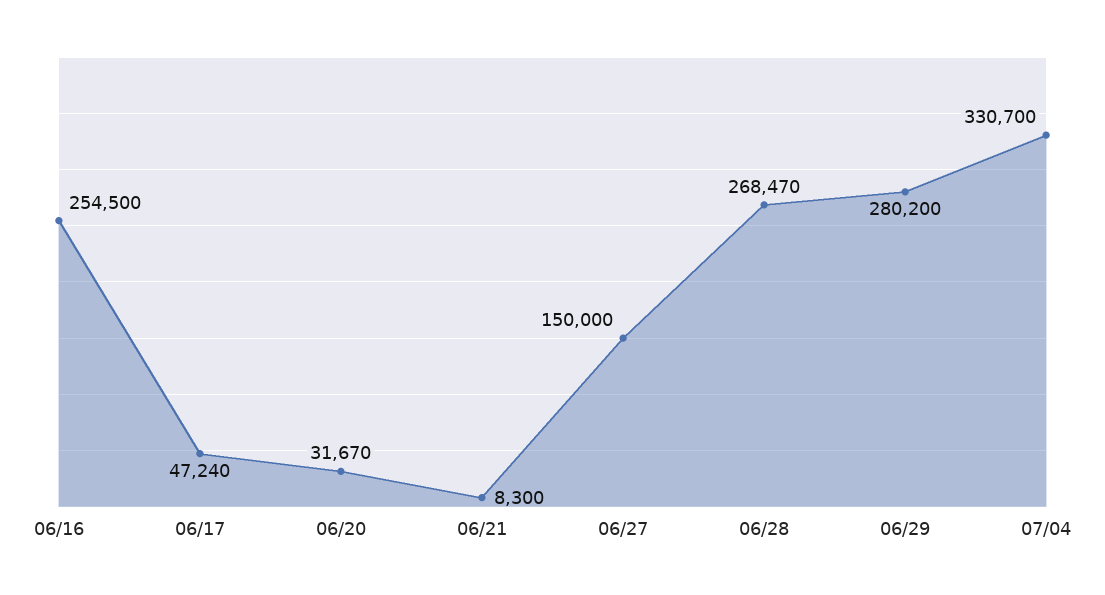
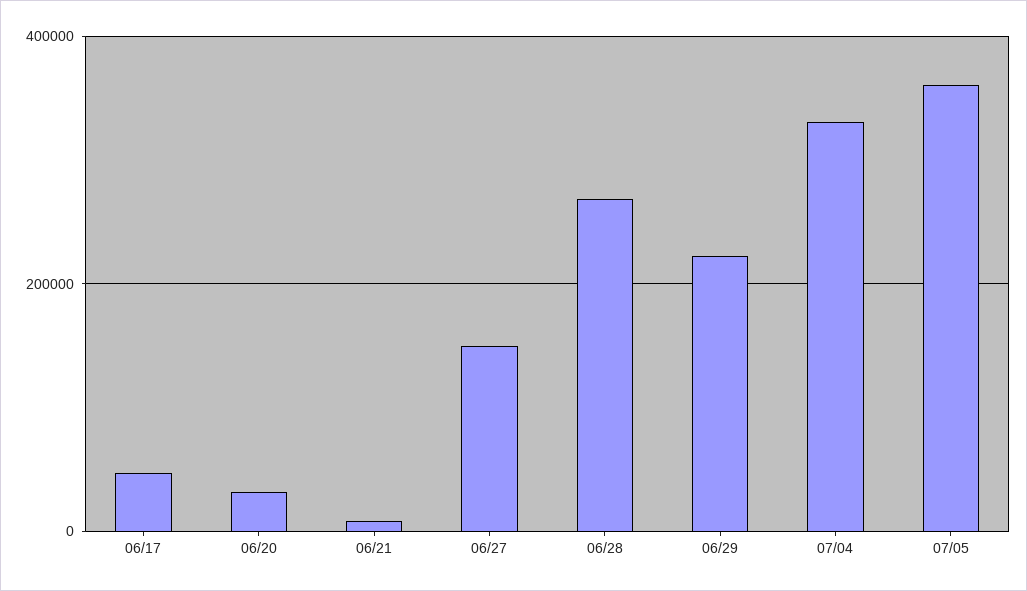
06/16: 254500 -> none
06/29: 280200 -> 220000
07/05: none -> 360000

